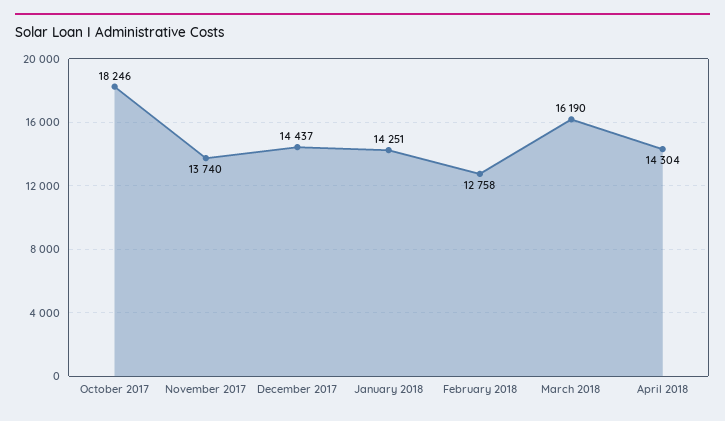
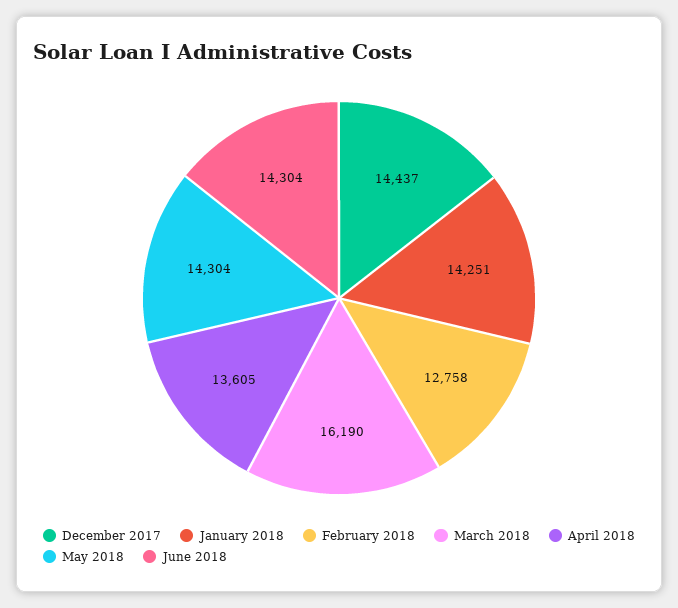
October 2017: 18246 -> none
November 2017: 13740 -> none
April 2018: 14304 -> 13605
May 2018: none -> 14304
June 2018: none -> 14304

